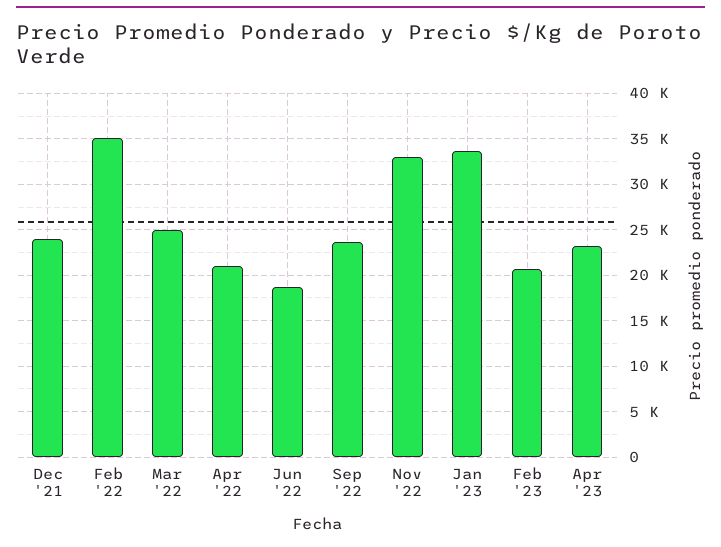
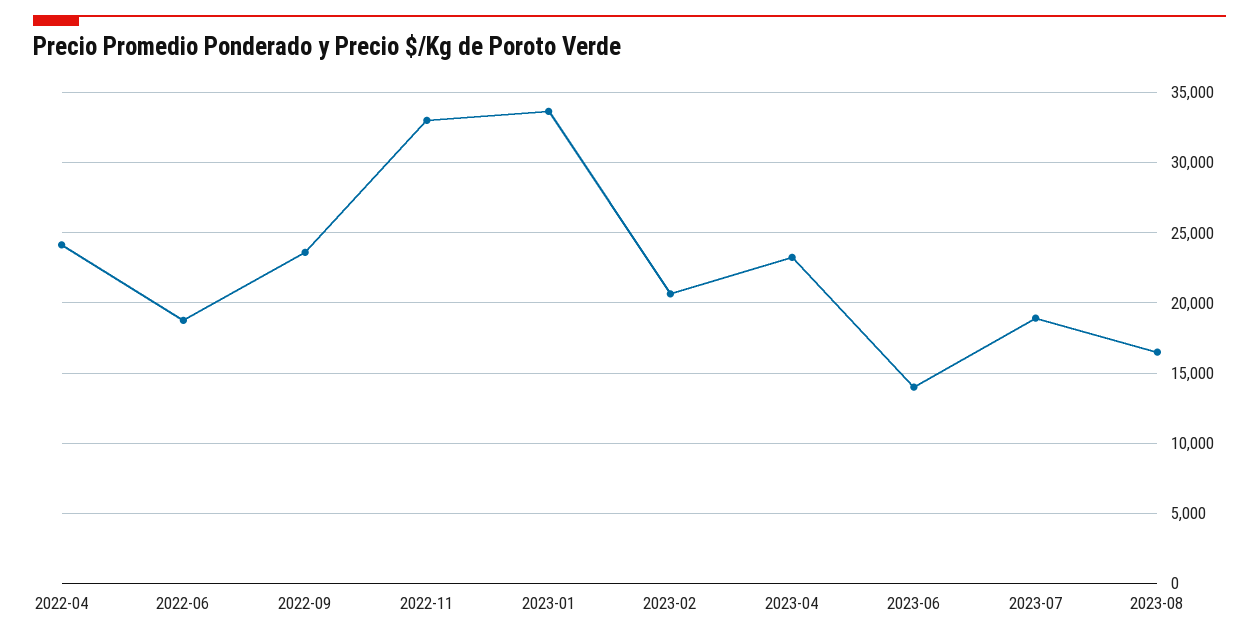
Dec '21: 24000 -> none
Feb '22: 35000 -> none
Mar '22: 25000 -> none
Apr '22: 21000 -> 24000
2023-06: none -> 14000
2023-07: none -> 19000
2023-08: none -> 16500

